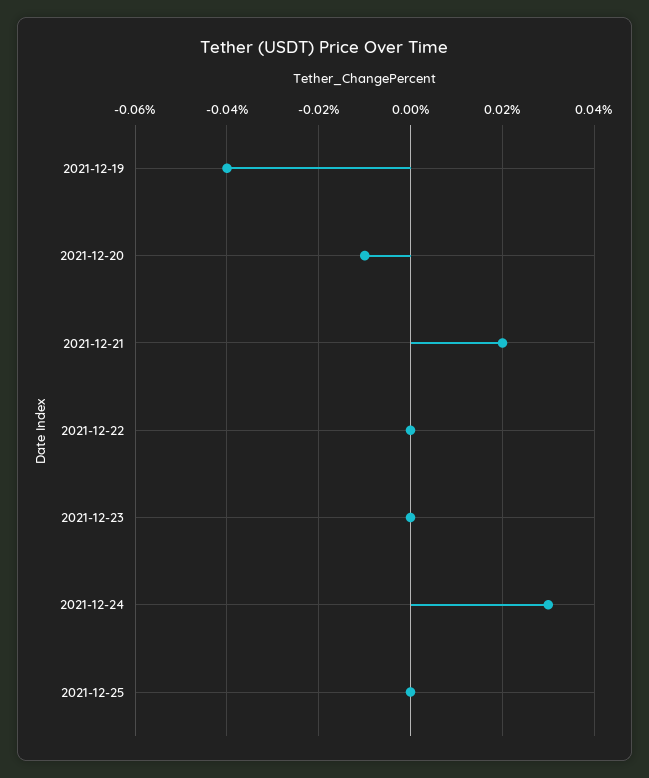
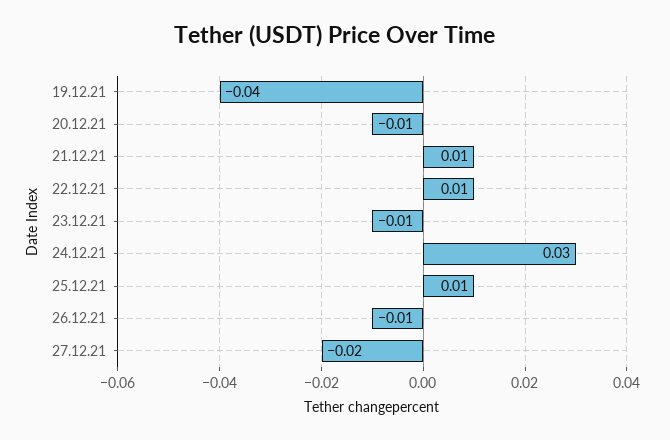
2021-12-21: 0.02 -> 0.01
2021-12-22: 0 -> 0.01
2021-12-23: 0 -> -0.01
2021-12-25: 0 -> 0.01
26.12.21: none -> -0.01
27.12.21: none -> -0.02

